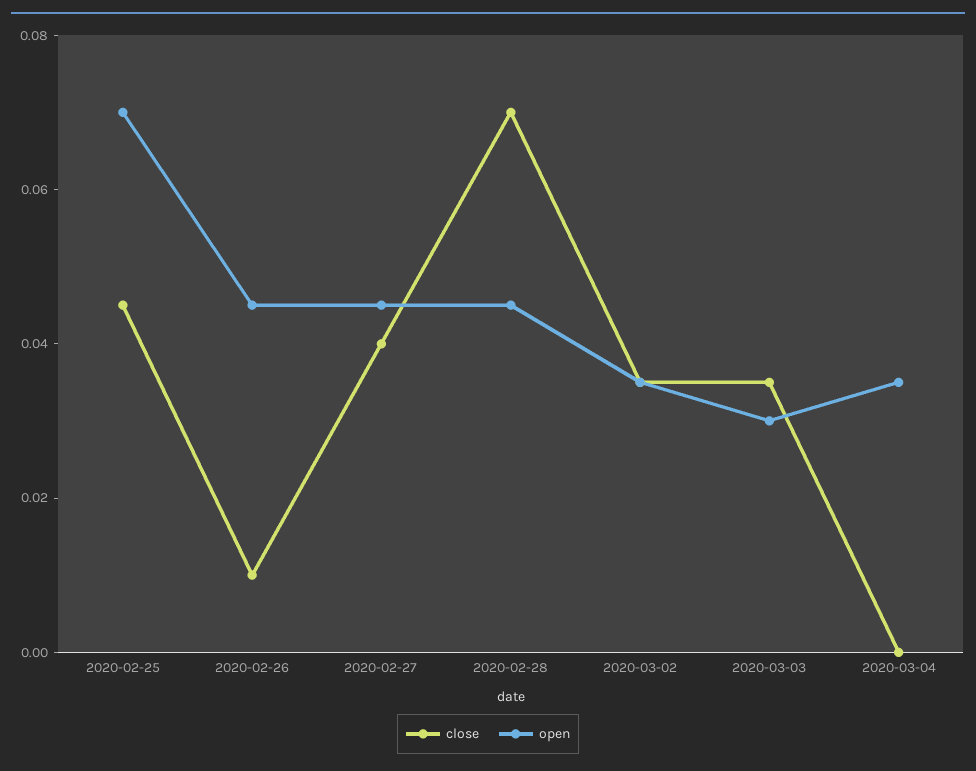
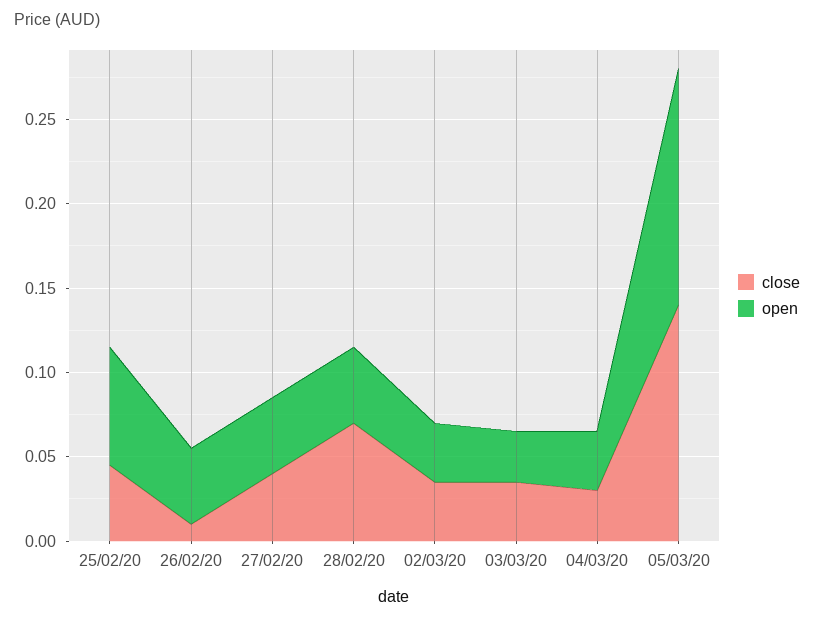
close, 2020-03-04: 0 -> 0.03
close, 05/03/20: none -> 0.14
open, 05/03/20: none -> 0.14

